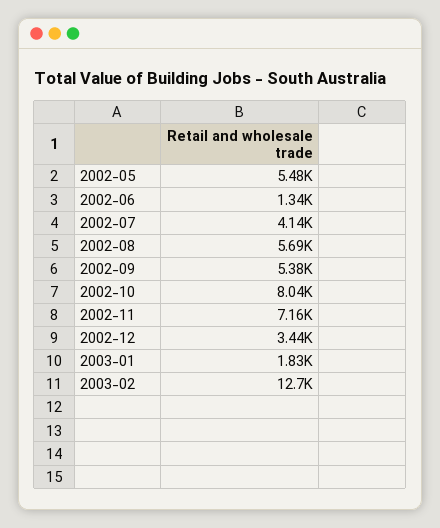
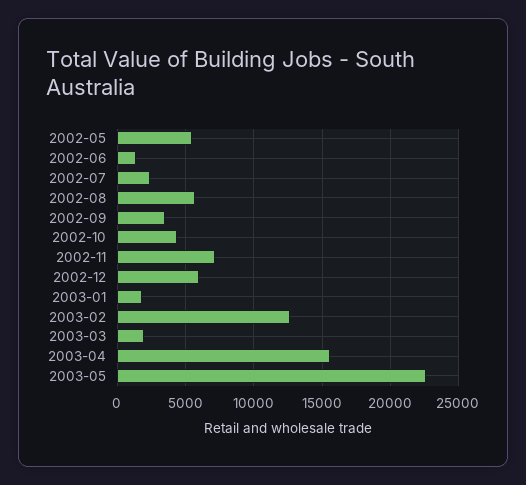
2002-07: 4140 -> 2500
2002-09: 5380 -> 3500
2002-10: 8040 -> 4500
2002-12: 3440 -> 6000
2003-03: none -> 2000
2003-04: none -> 15500
2003-05: none -> 22500

